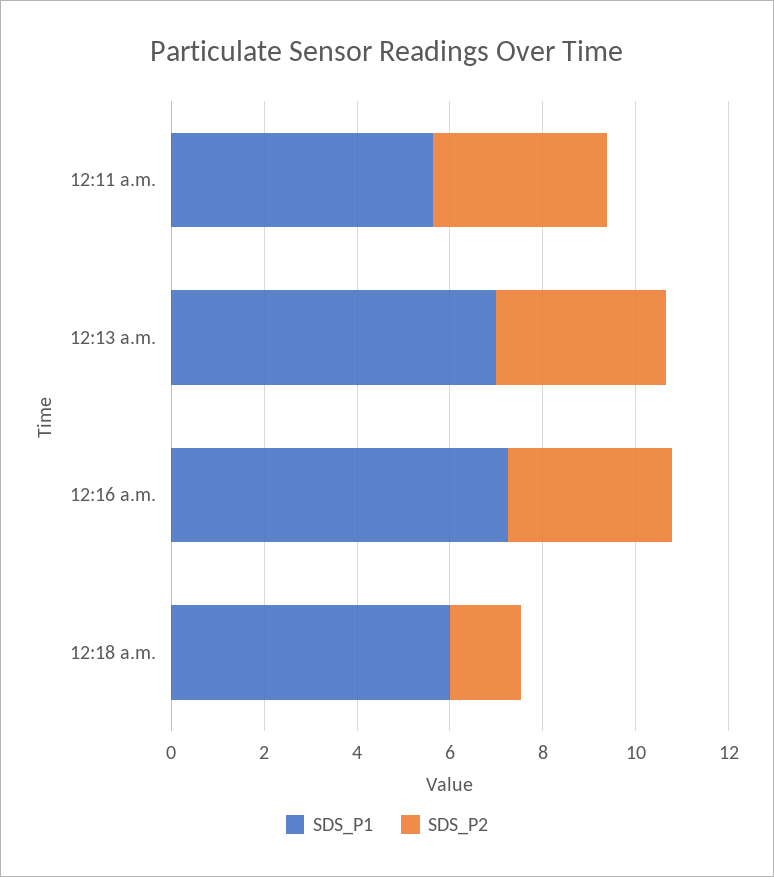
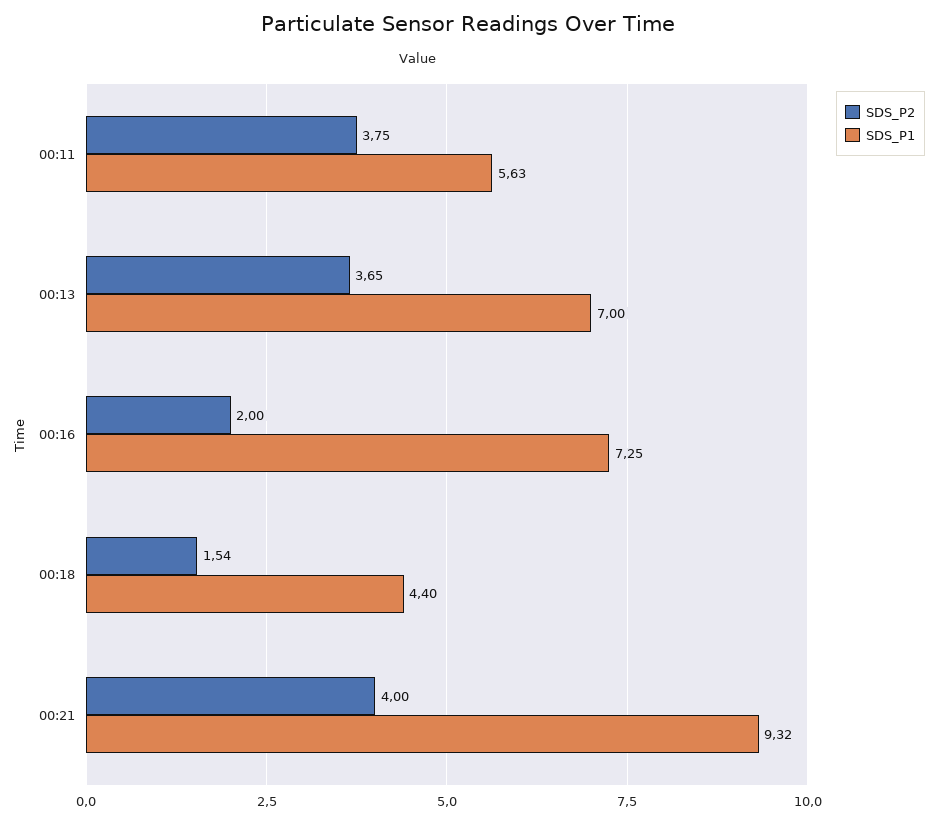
SDS_P2, 12:16 a.m.: 3.5 -> 2
SDS_P1, 12:18 a.m.: 6 -> 4.4
SDS_P2, 00:21: none -> 4
SDS_P1, 00:21: none -> 9.32

